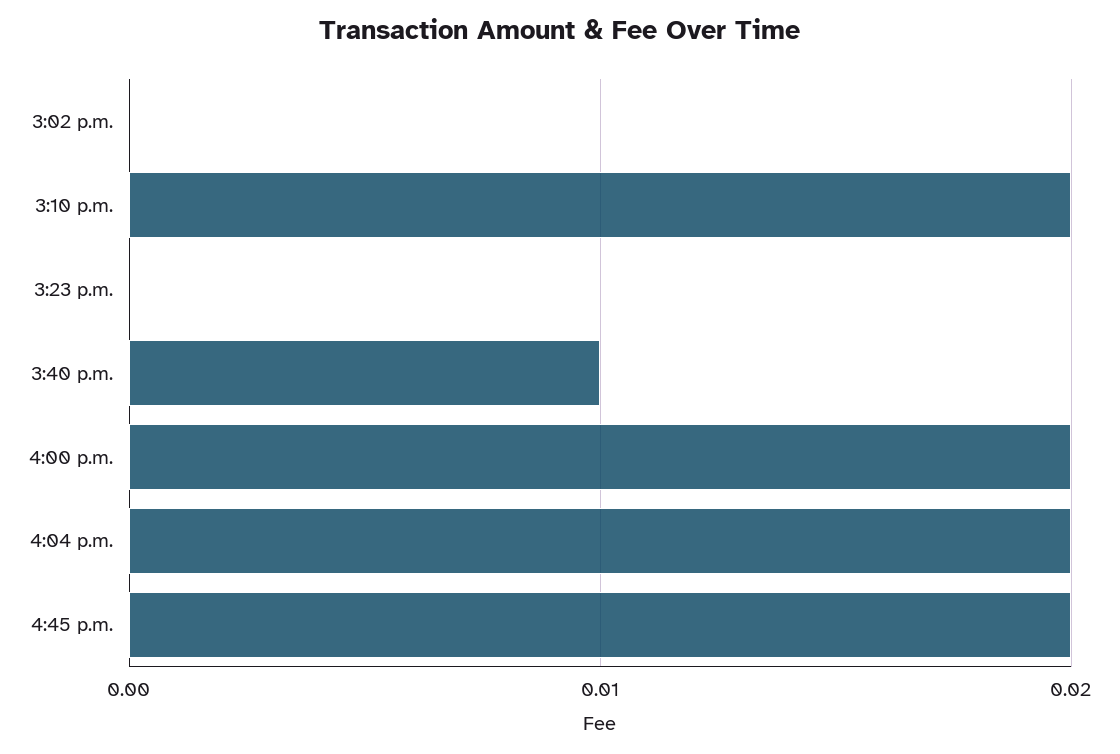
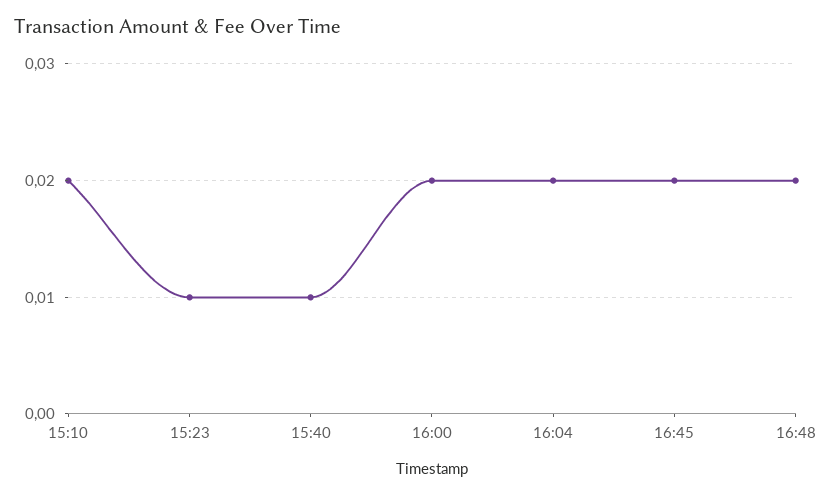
3:02 p.m.: 0 -> none
3:23 p.m.: 0 -> 0.01
16:48: none -> 0.02

